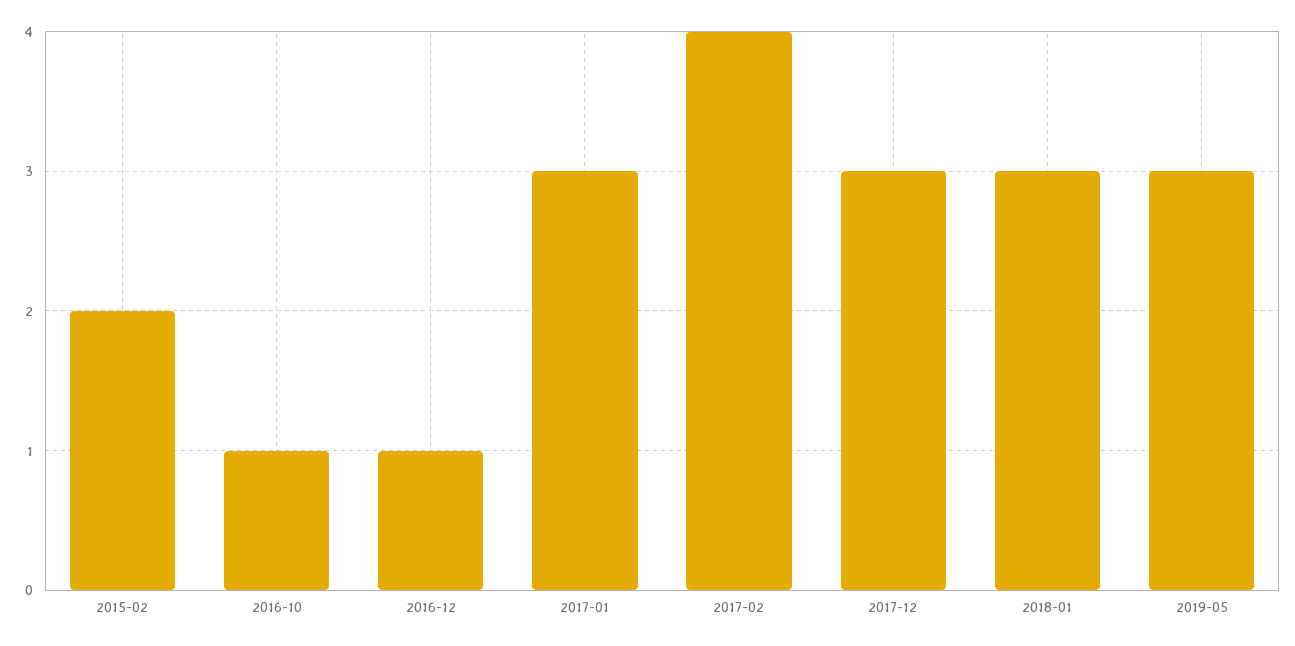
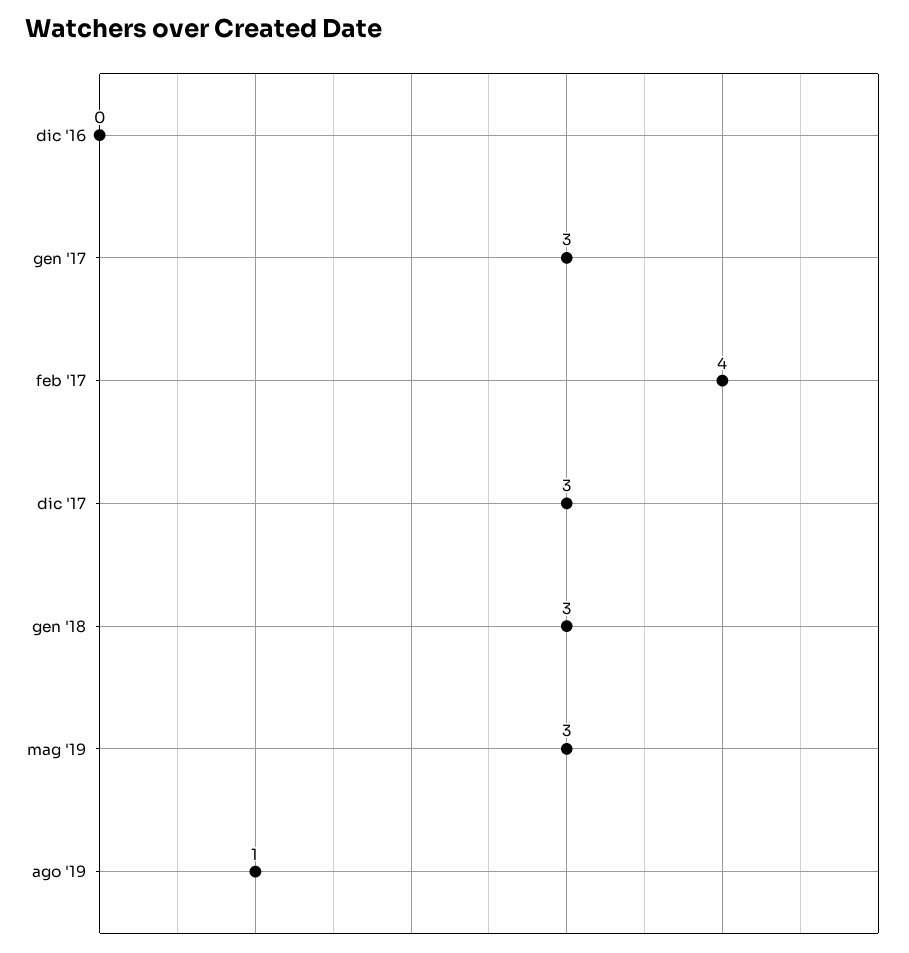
2015-02: 2 -> none
2016-10: 1 -> none
2016-12: 1 -> 0
ago '19: none -> 1

